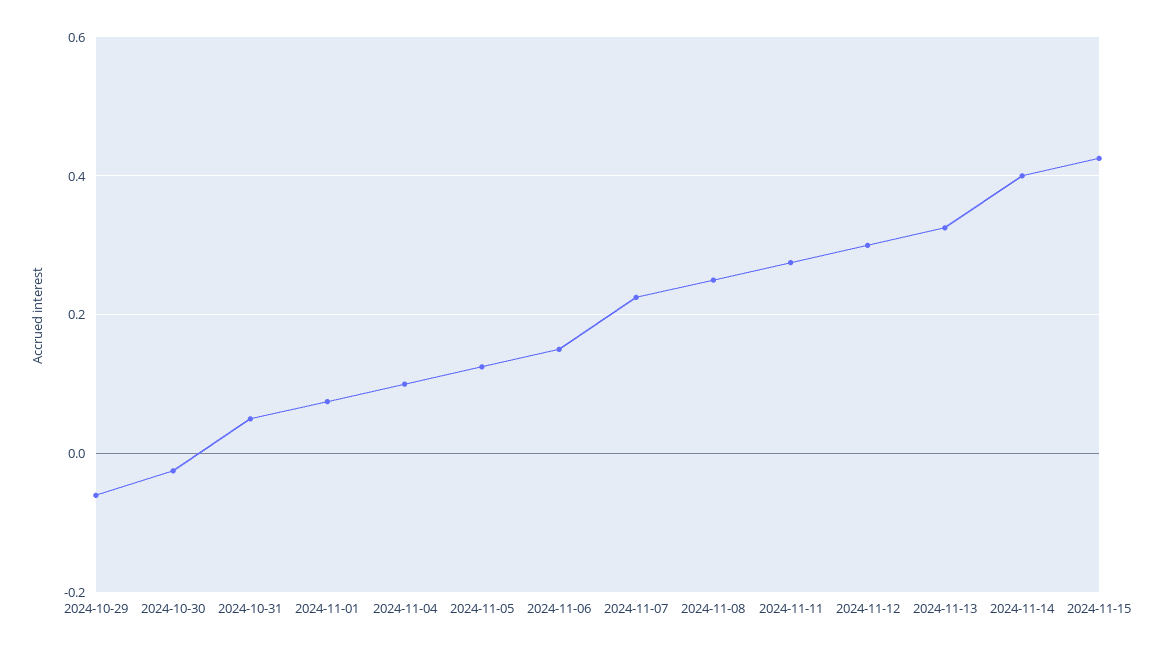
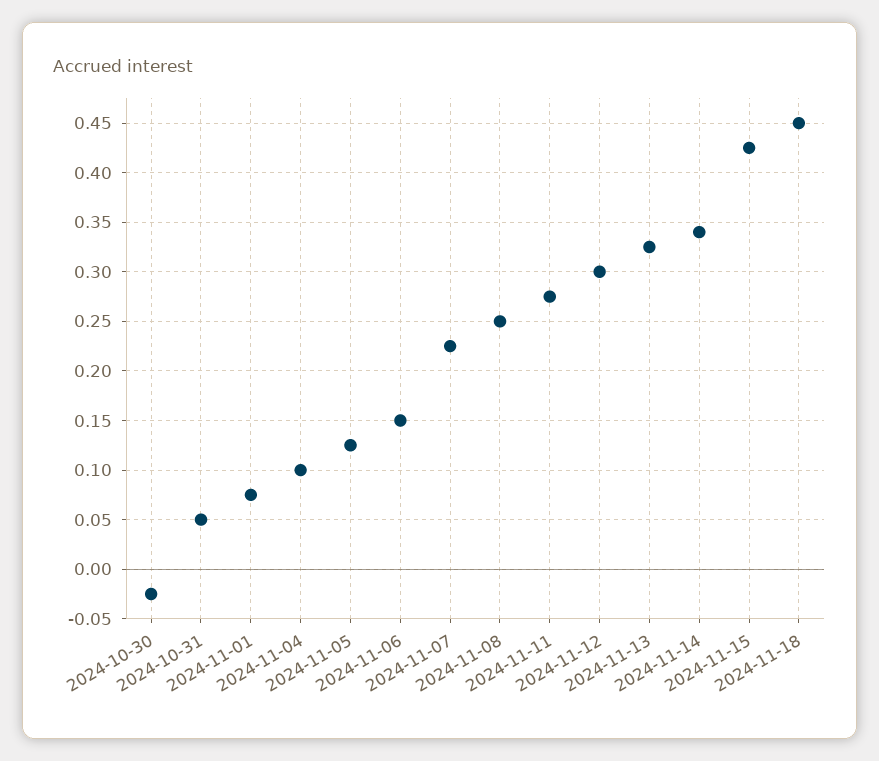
2024-10-29: -0.06 -> none
2024-11-14: 0.4 -> 0.34
2024-11-18: none -> 0.45

